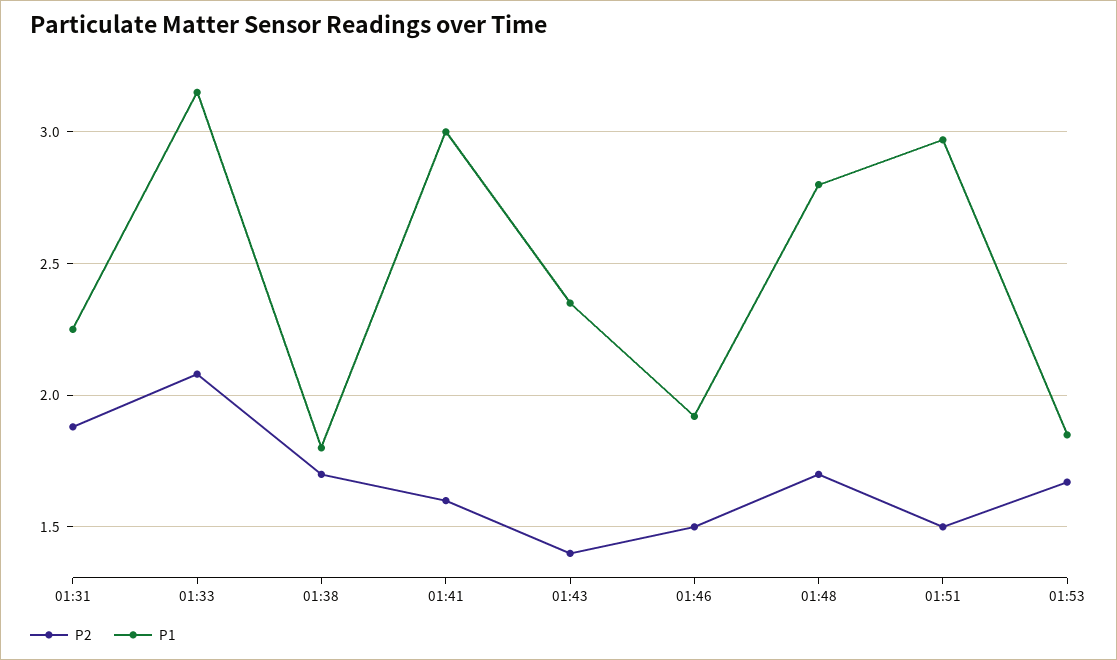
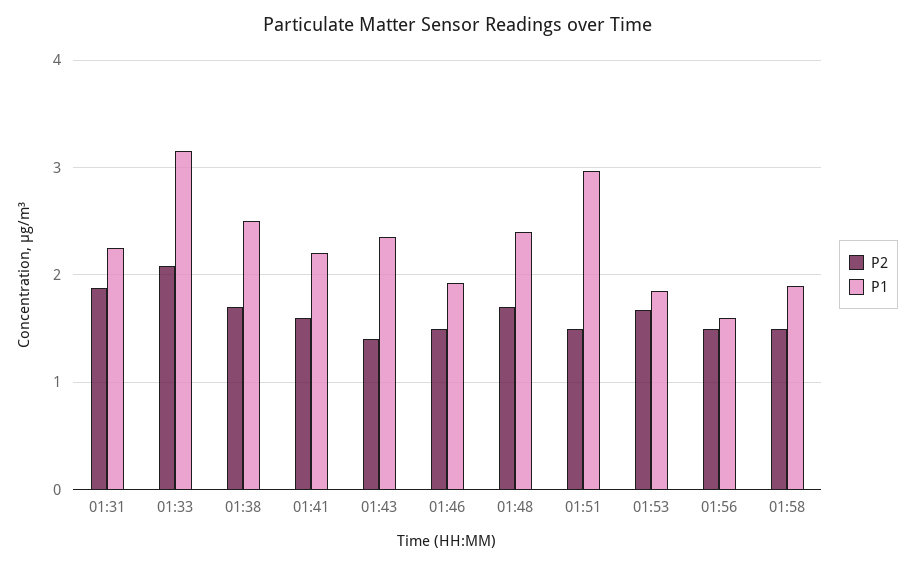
P1, 01:38: 1.8 -> 2.5
P1, 01:41: 3 -> 2.2
P1, 01:48: 2.8 -> 2.4
P2, 01:56: none -> 1.5
P1, 01:56: none -> 1.6
P2, 01:58: none -> 1.5
P1, 01:58: none -> 1.9

